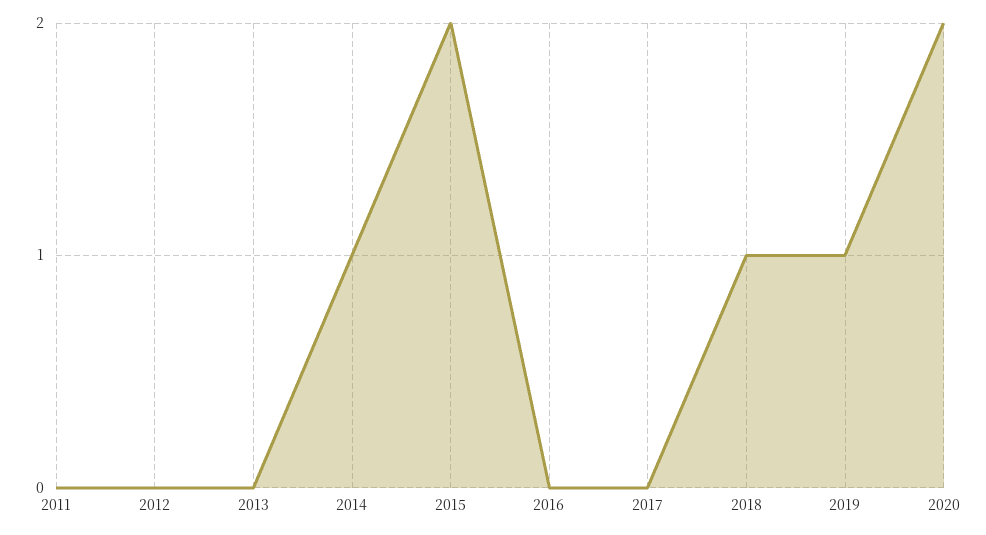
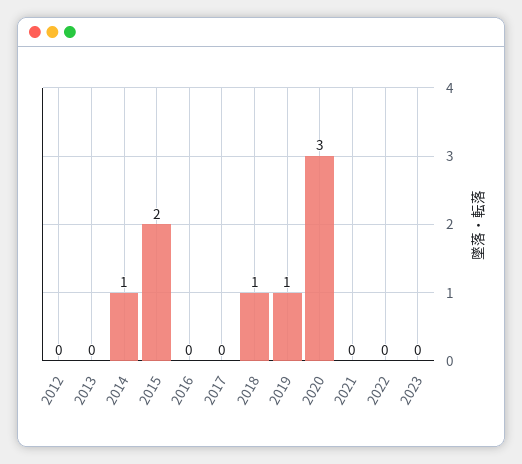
2011: 0 -> none
2020: 2 -> 3
2021: none -> 0
2022: none -> 0
2023: none -> 0

